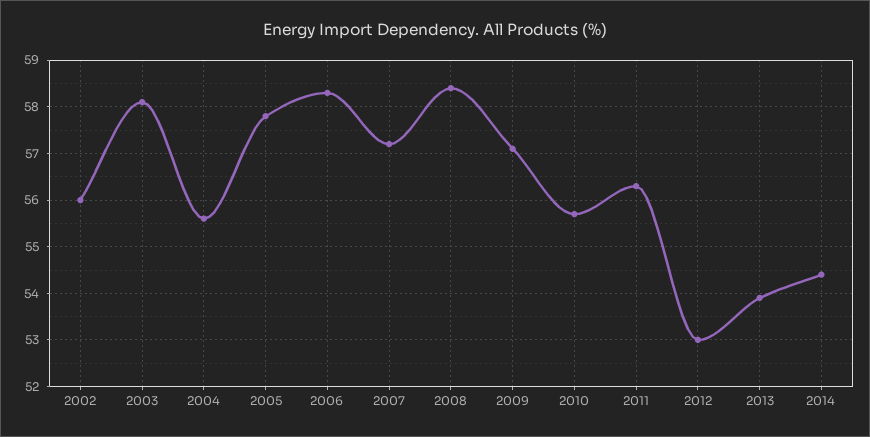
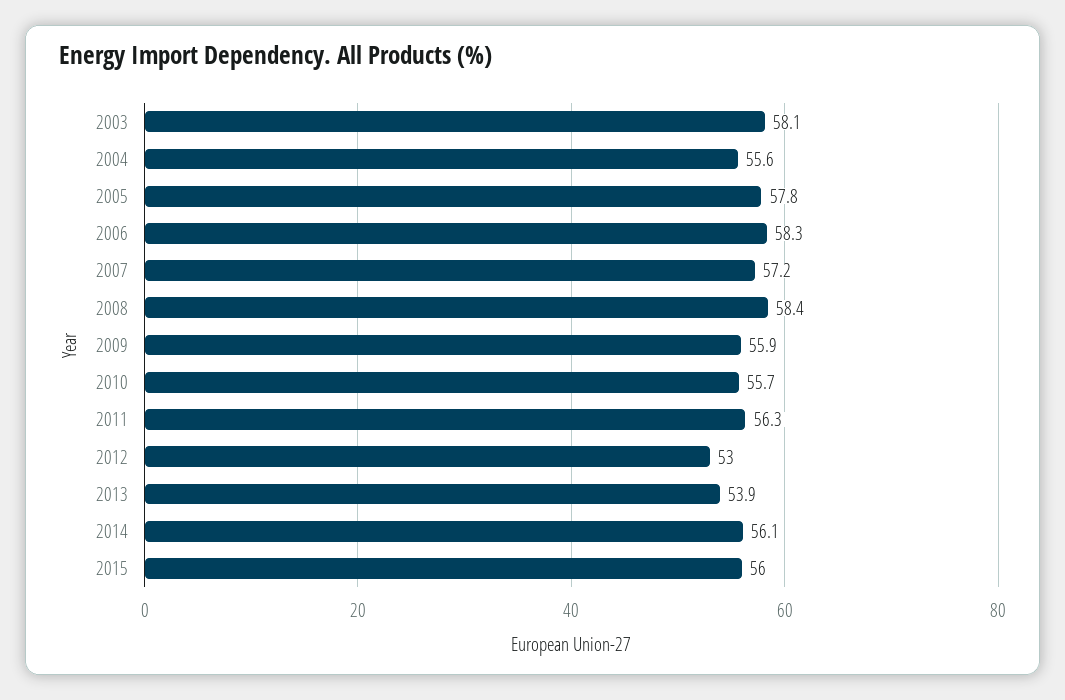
2002: 56 -> none
2009: 57 -> 55.9
2014: 54.5 -> 56.1
2015: none -> 56

